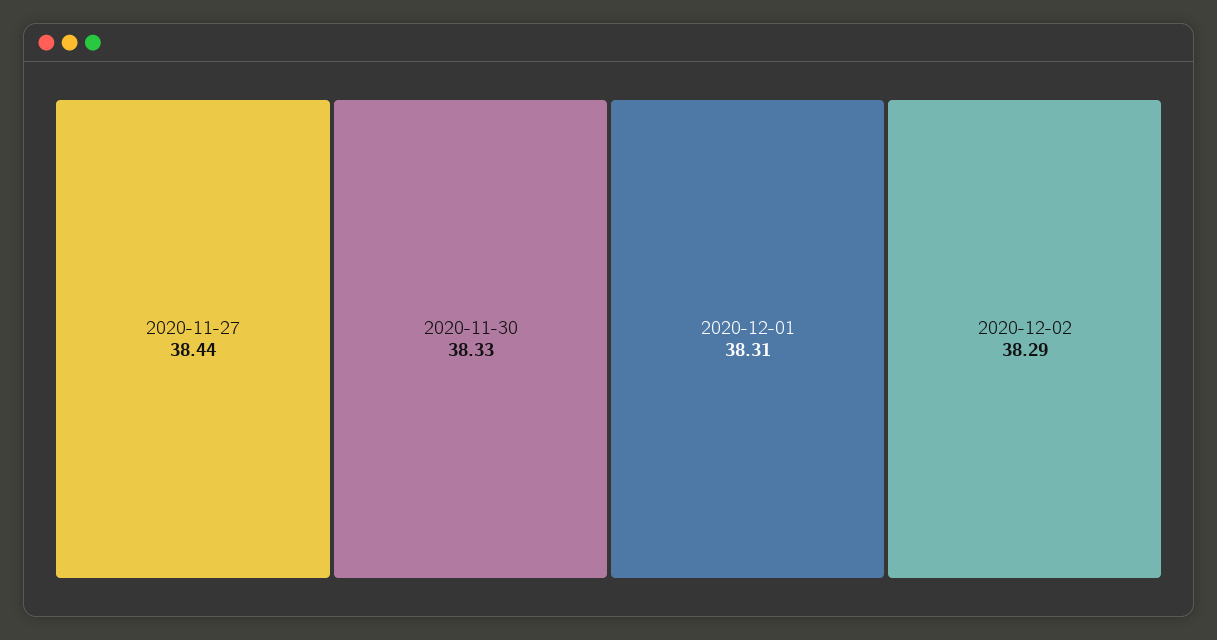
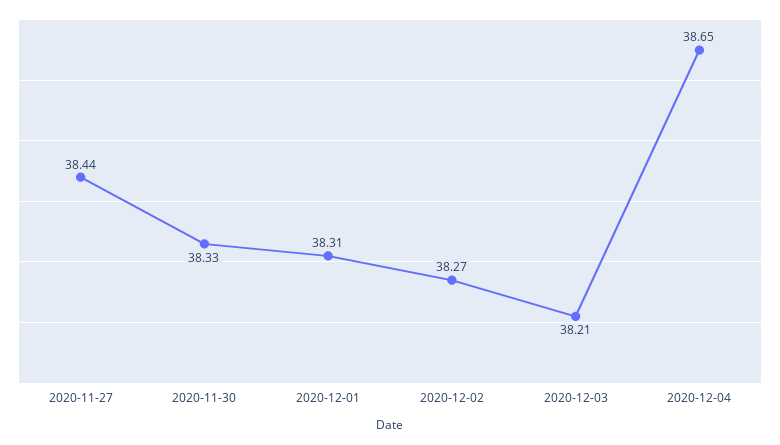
2020-12-02: 38.29 -> 38.27
2020-12-03: none -> 38.21
2020-12-04: none -> 38.65

